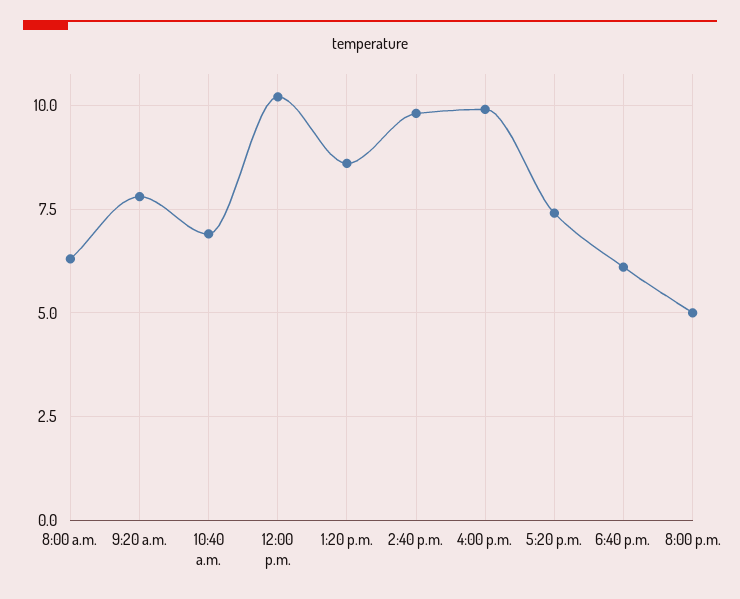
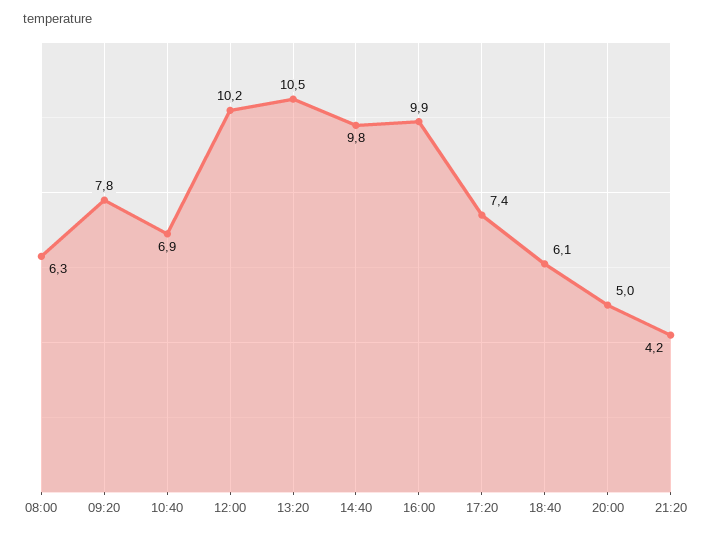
1:20 p.m.: 8.5 -> 10.5
21:20: none -> 4.2

